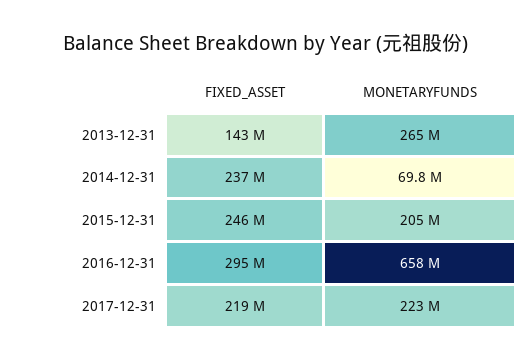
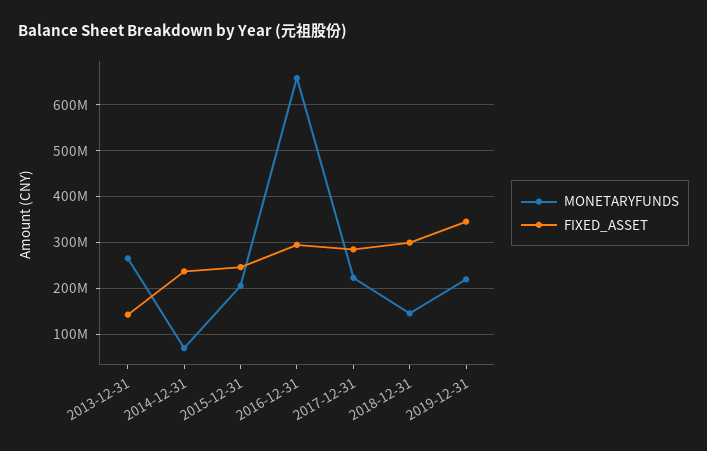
FIXED_ASSET, 2017-12-31: 219000000 -> 280000000
MONETARYFUNDS, 2018-12-31: none -> 140000000
FIXED_ASSET, 2018-12-31: none -> 300000000
MONETARYFUNDS, 2019-12-31: none -> 220000000
FIXED_ASSET, 2019-12-31: none -> 340000000

